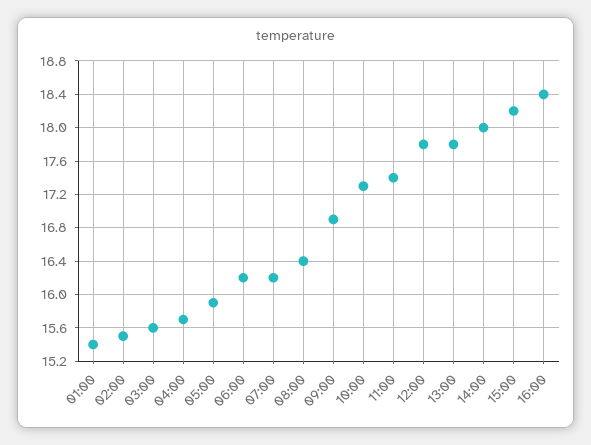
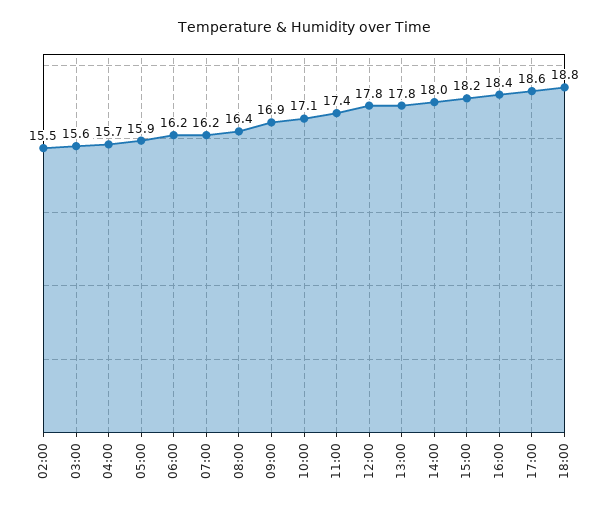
01:00: 15.4 -> none
10:00: 17.3 -> 17.1
17:00: none -> 18.6
18:00: none -> 18.8

